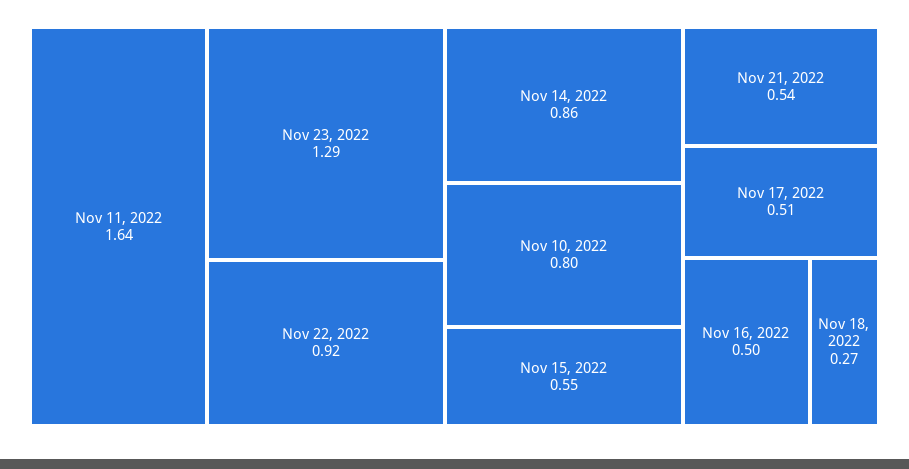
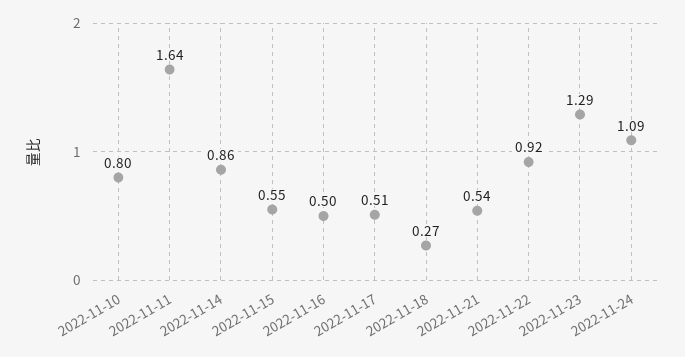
2022-11-24: none -> 1.09

